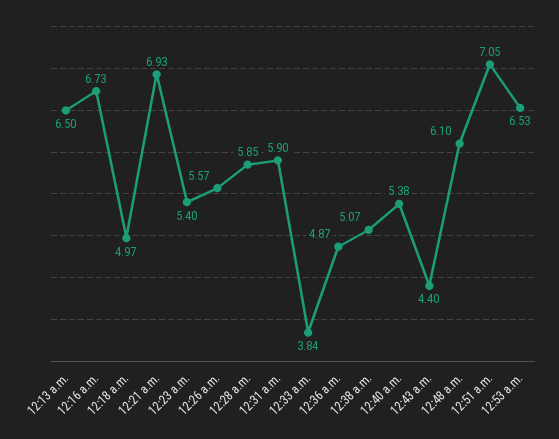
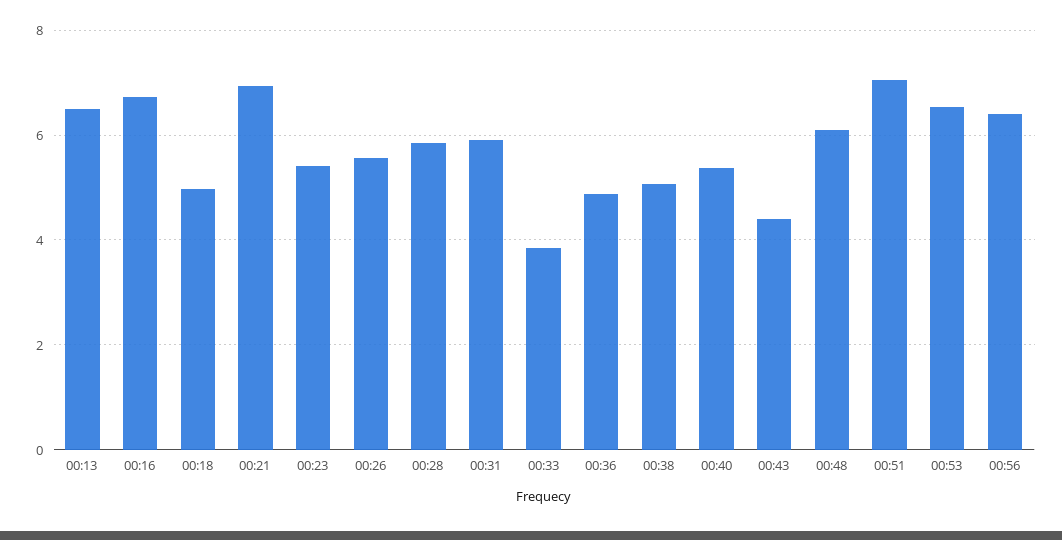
00:56: none -> 6.4

